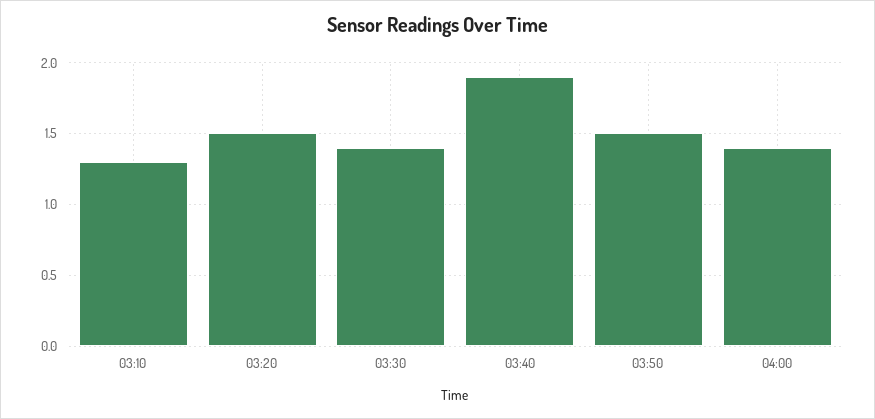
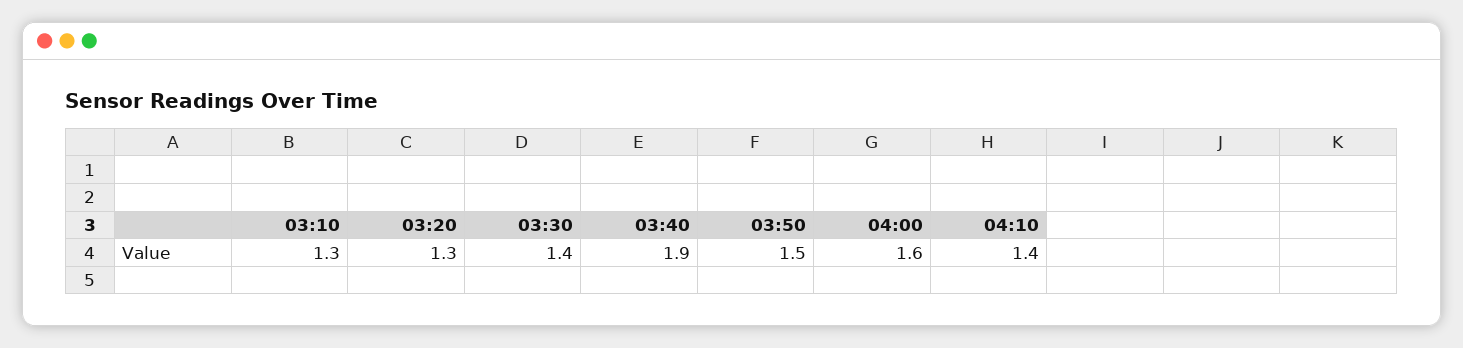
03:20: 1.5 -> 1.3
04:00: 1.4 -> 1.6
04:10: none -> 1.4

